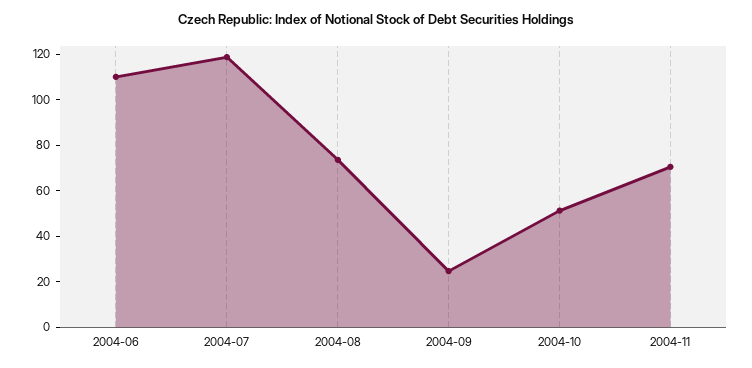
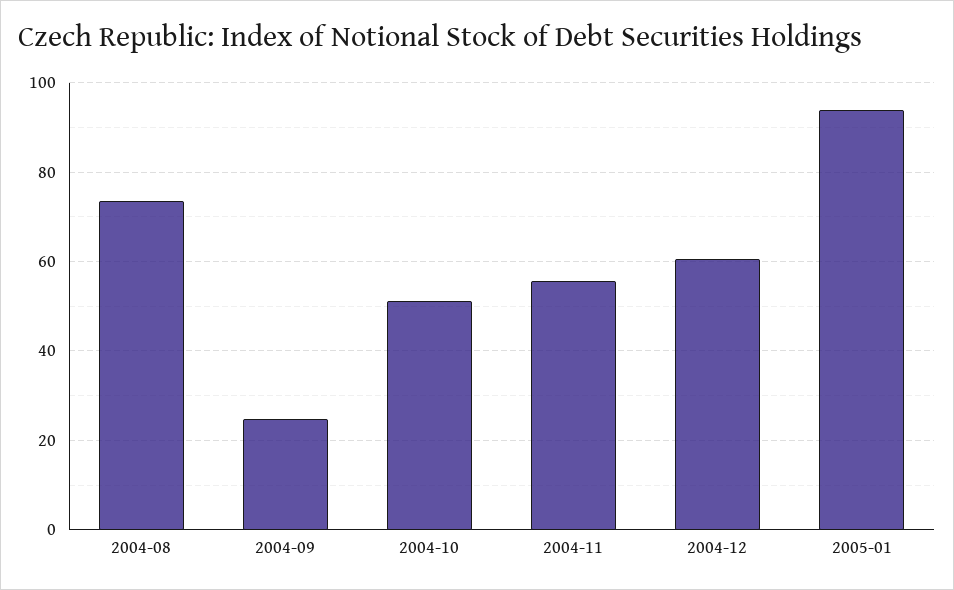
2004-06: 110 -> none
2004-07: 120 -> none
2004-11: 70 -> 56
2004-12: none -> 60
2005-01: none -> 94

